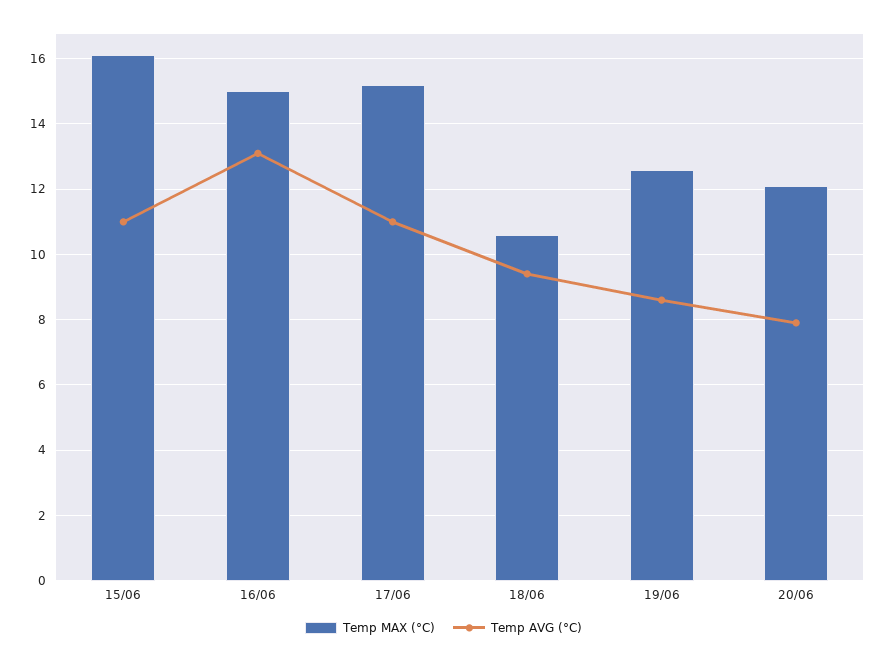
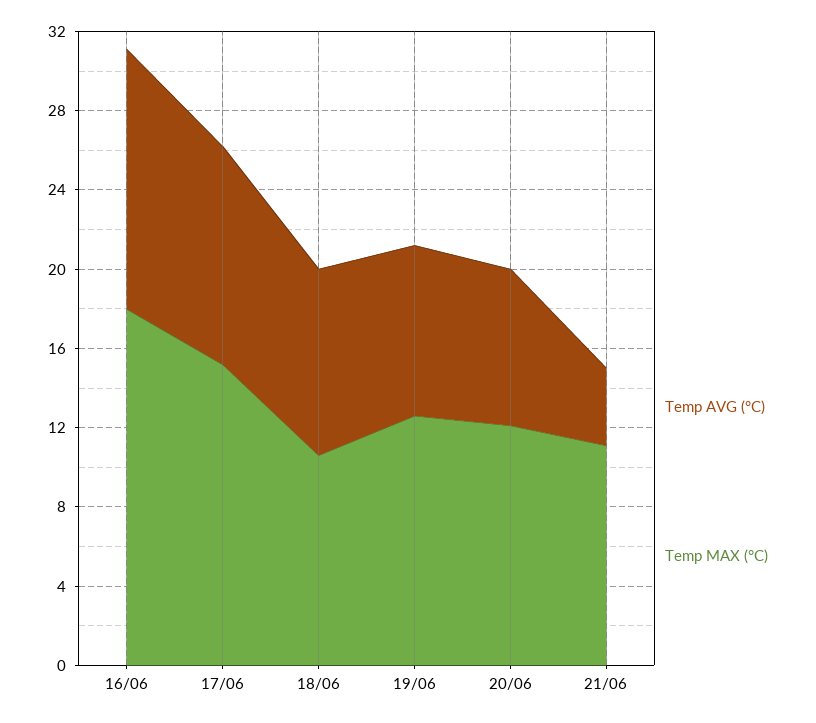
Temp MAX (°C), 15/06: 16 -> none
Temp AVG (°C), 15/06: 11 -> none
Temp MAX (°C), 16/06: 15 -> 18
Temp AVG (°C), 21/06: none -> 4
Temp MAX (°C), 21/06: none -> 11

